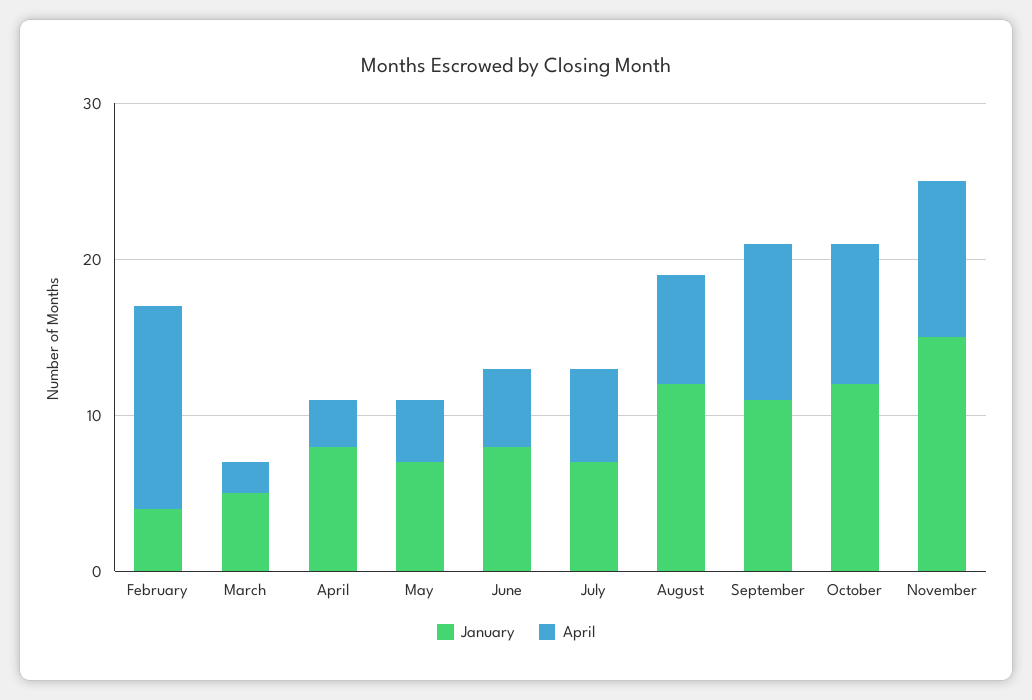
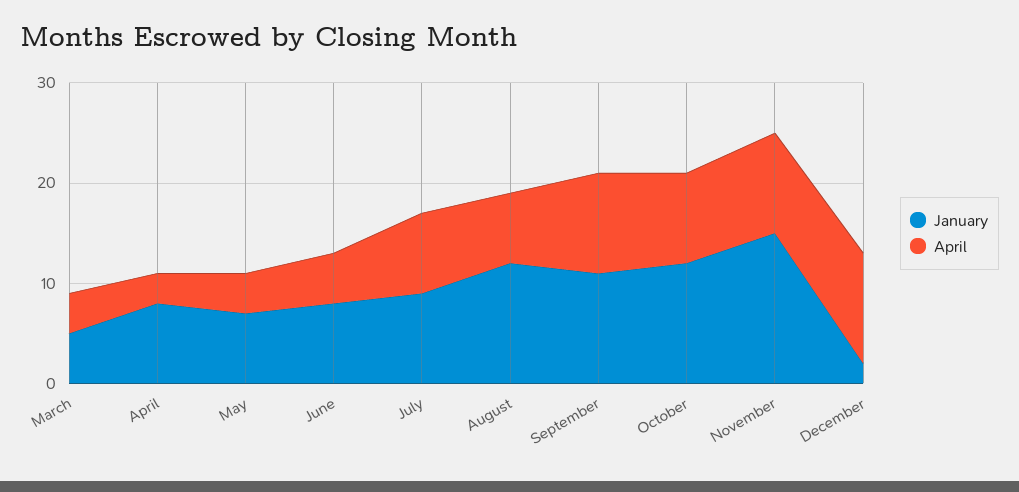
January, February: 4 -> none
April, February: 13 -> none
April, March: 2 -> 4
January, July: 7 -> 9
April, July: 6 -> 8
January, December: none -> 2
April, December: none -> 11

